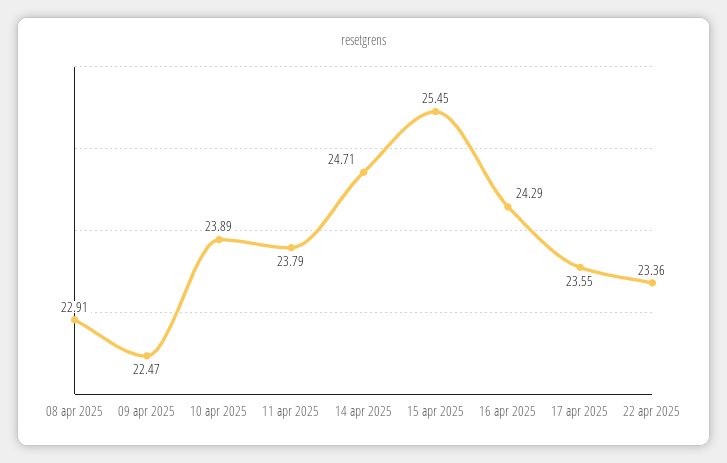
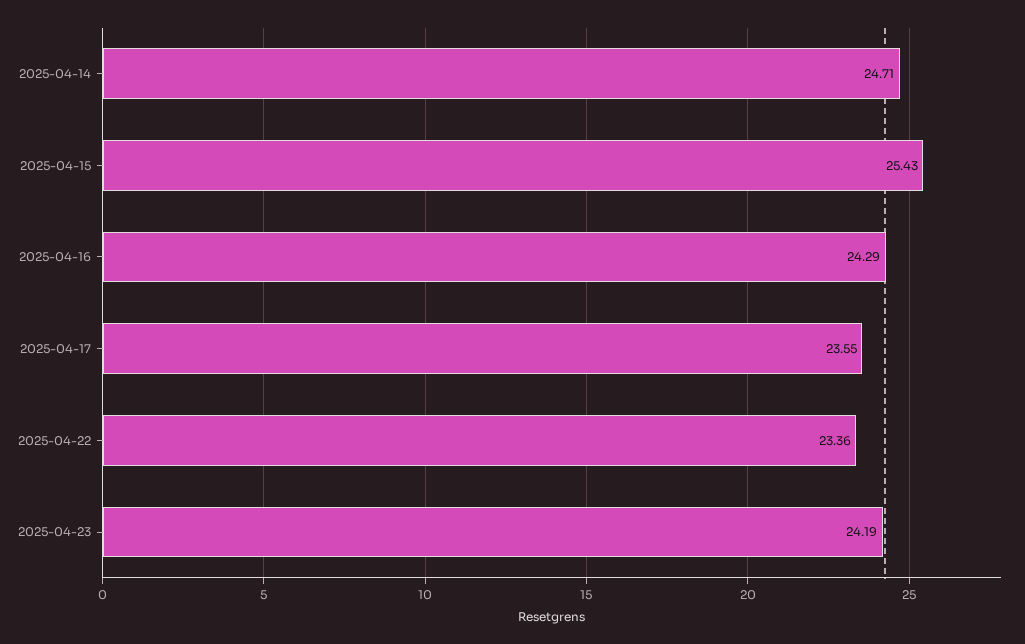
08 apr 2025: 22.91 -> none
09 apr 2025: 22.47 -> none
10 apr 2025: 23.89 -> none
11 apr 2025: 23.79 -> none
15 apr 2025: 25.45 -> 25.43
2025-04-23: none -> 24.19

